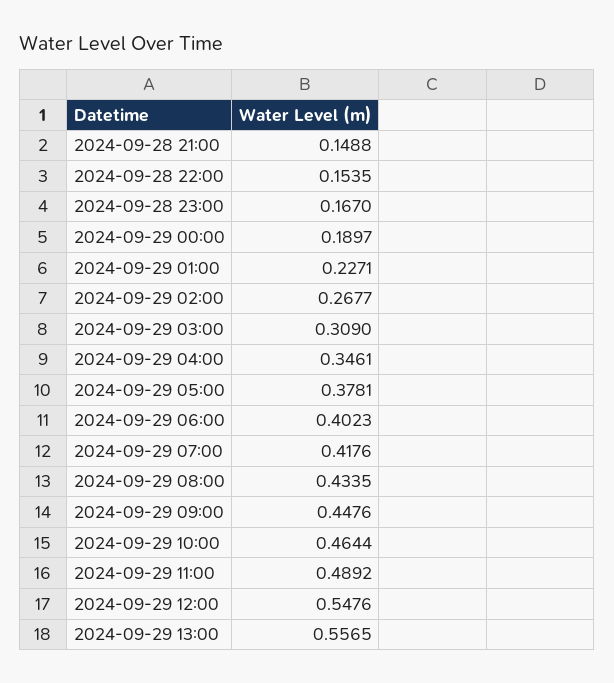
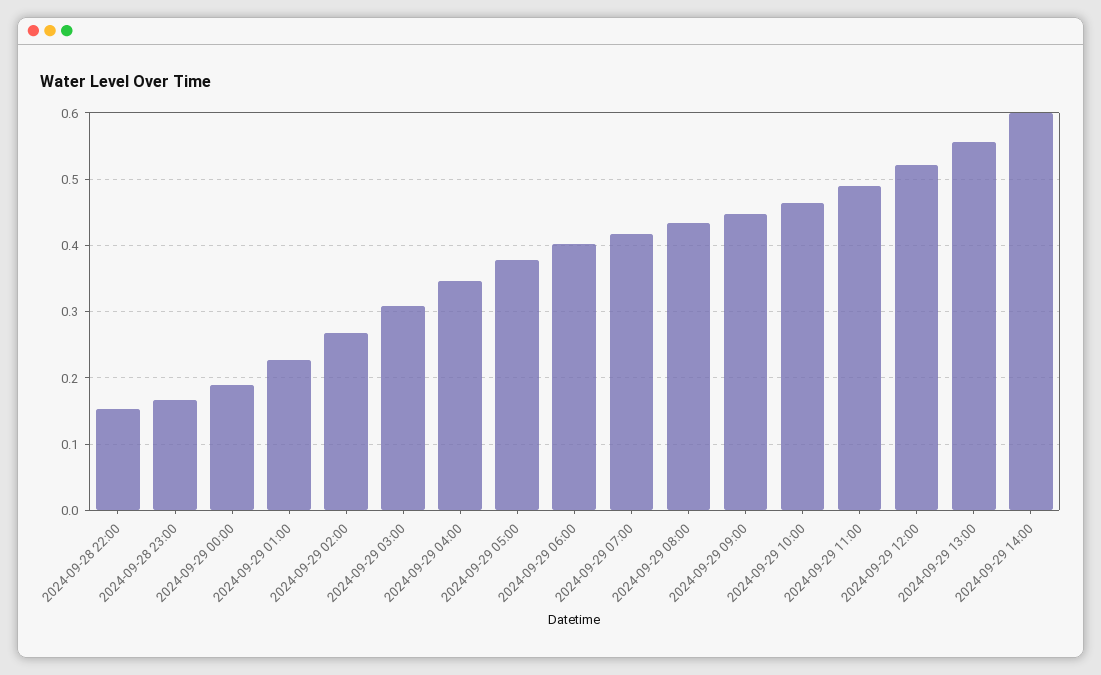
2024-09-28 21:00: 0.1488 -> none
2024-09-29 12:00: 0.5476 -> 0.52
2024-09-29 14:00: none -> 0.6

